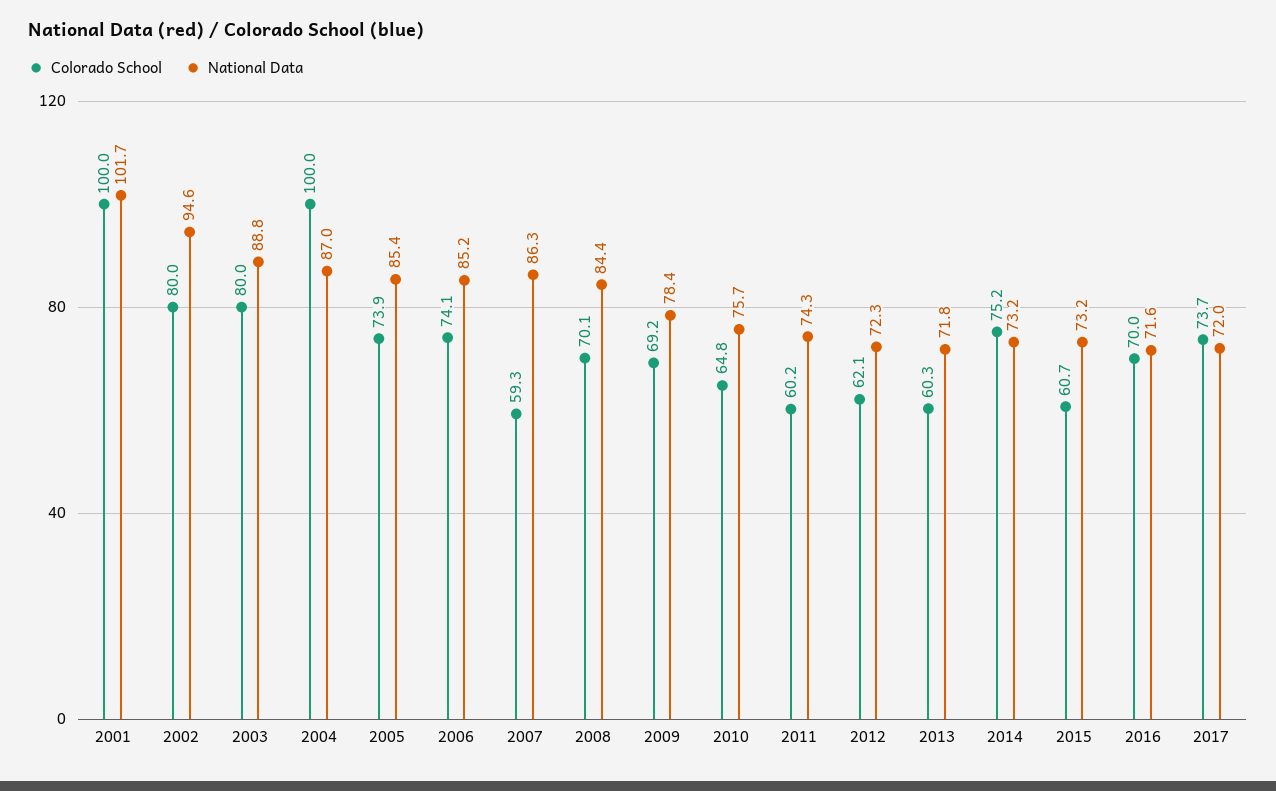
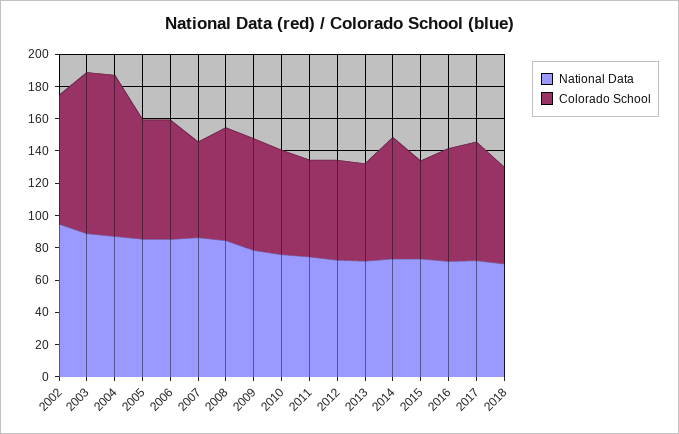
Colorado School, 2001: 100 -> none
National Data, 2001: 101.7 -> none
Colorado School, 2003: 80 -> 100
National Data, 2018: none -> 70
Colorado School, 2018: none -> 60

